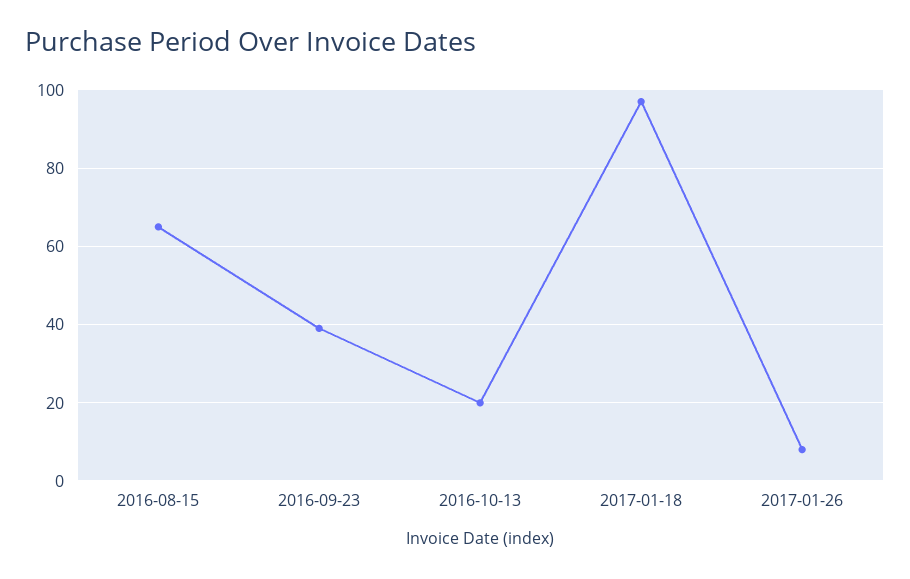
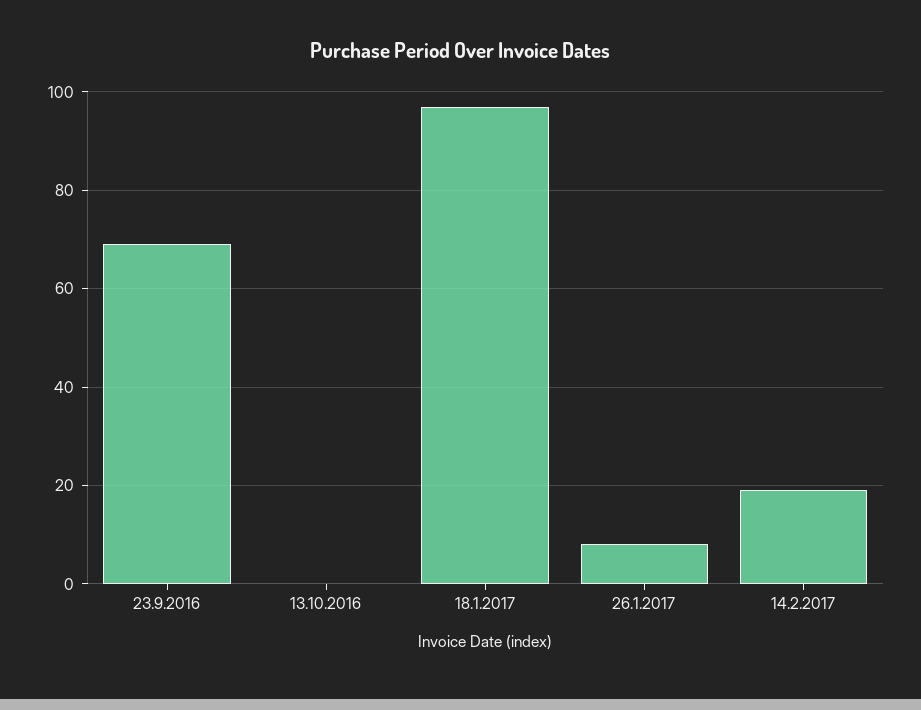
2016-08-15: 65 -> none
2016-09-23: 40 -> 70
2016-10-13: 20 -> 0
14.2.2017: none -> 20

